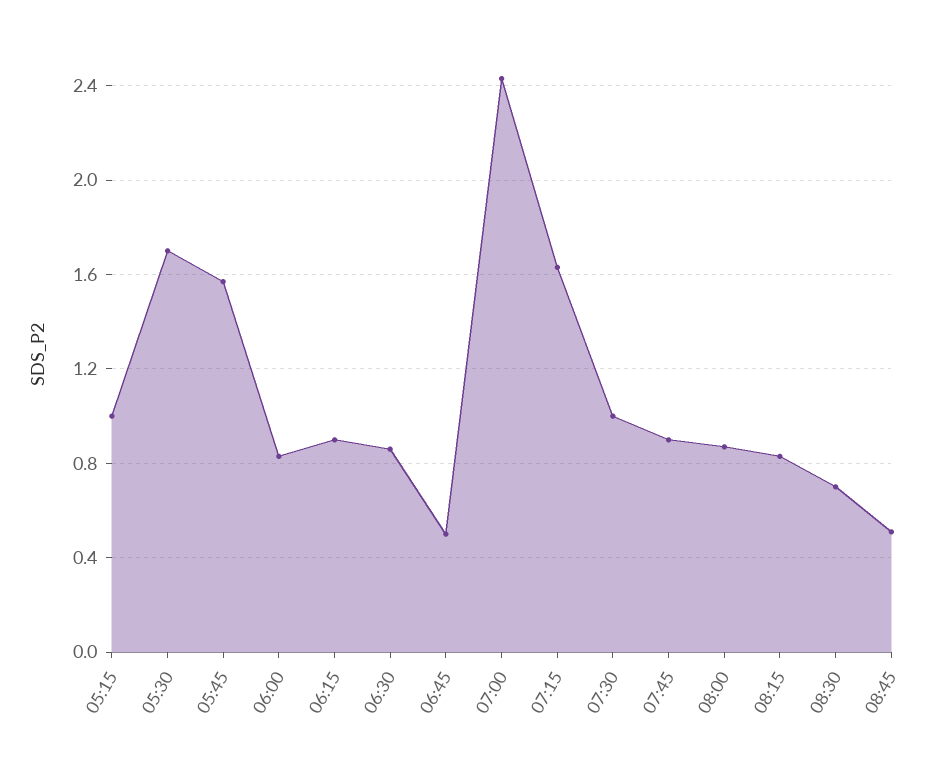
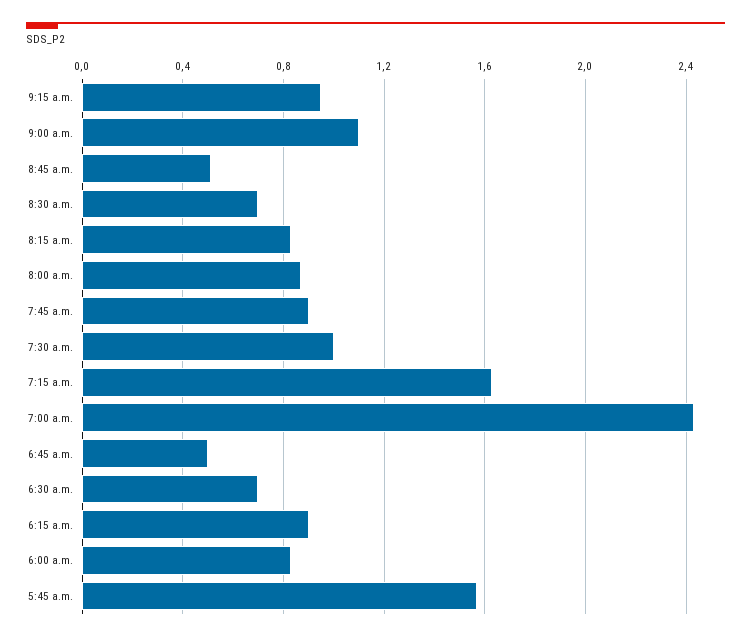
05:15: 1 -> none
05:30: 1.7 -> none
06:30: 0.85 -> 0.7
9:15 a.m.: none -> 0.95
9:00 a.m.: none -> 1.1

